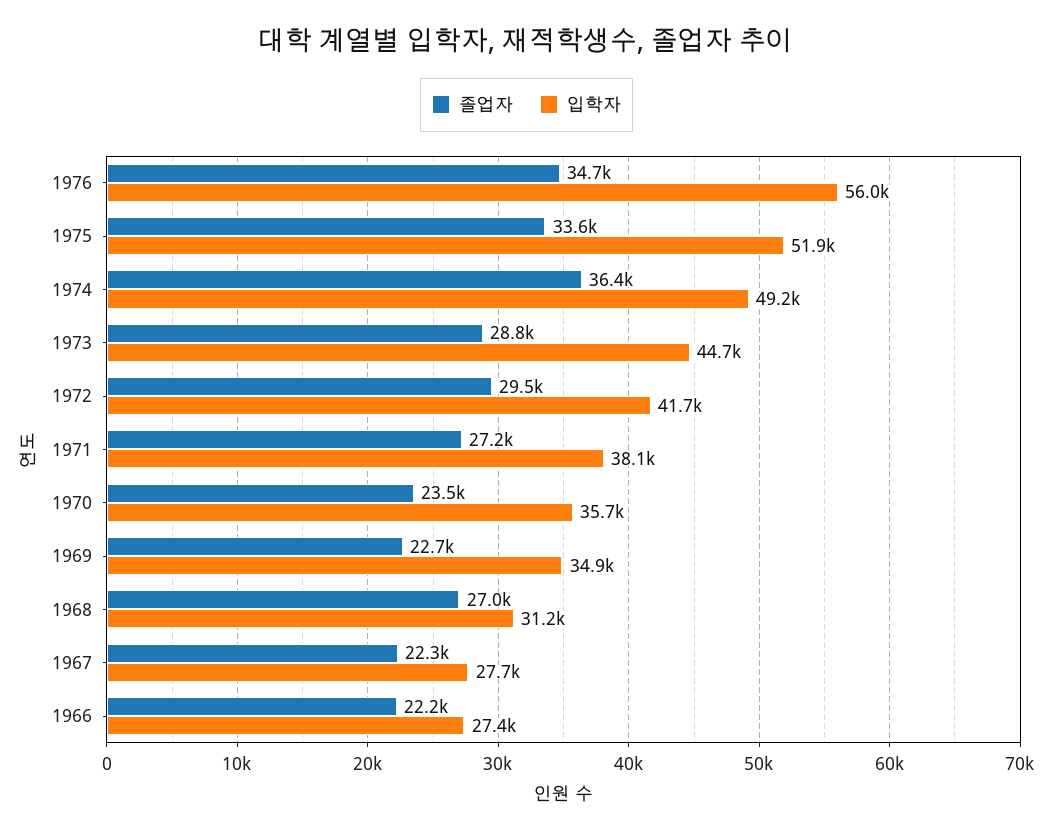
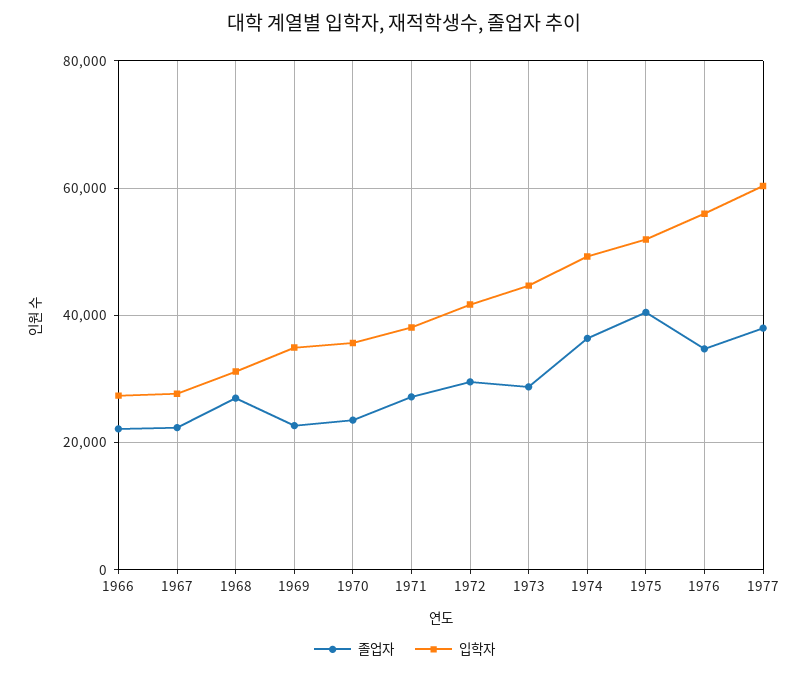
졸업자, 1975: 33600 -> 40000
졸업자, 1977: none -> 38000
입학자, 1977: none -> 60000

